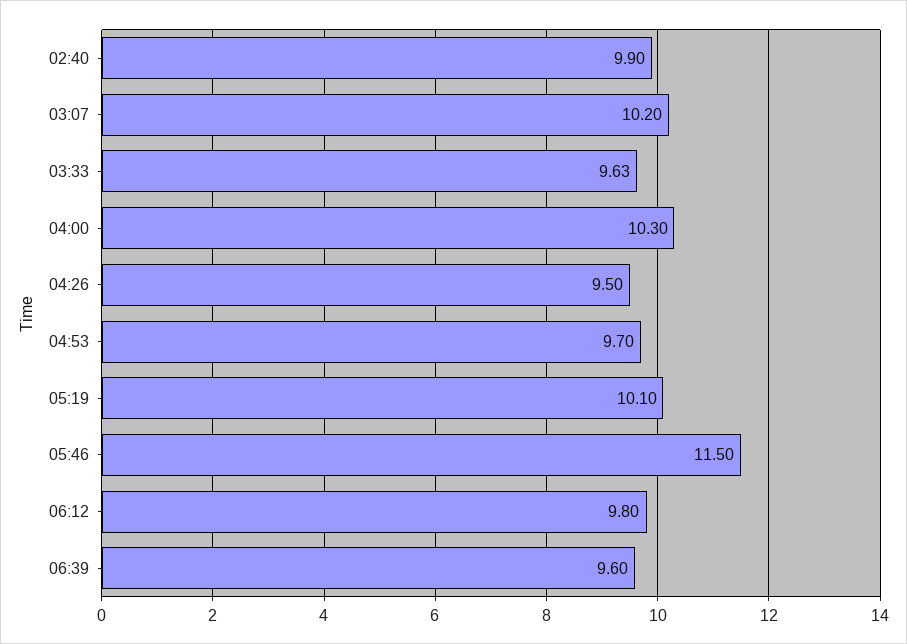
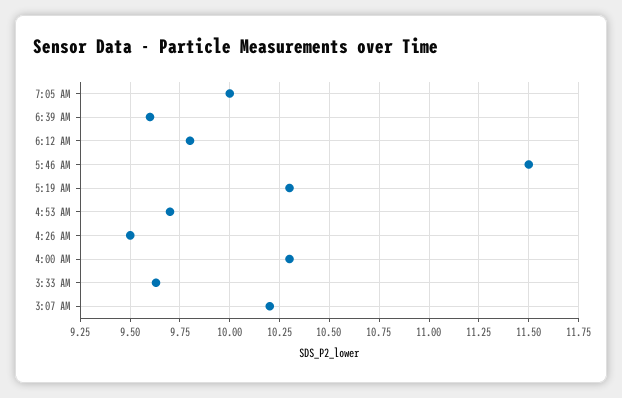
02:40: 9.9 -> none
05:19: 10.1 -> 10.3
7:05 AM: none -> 10

